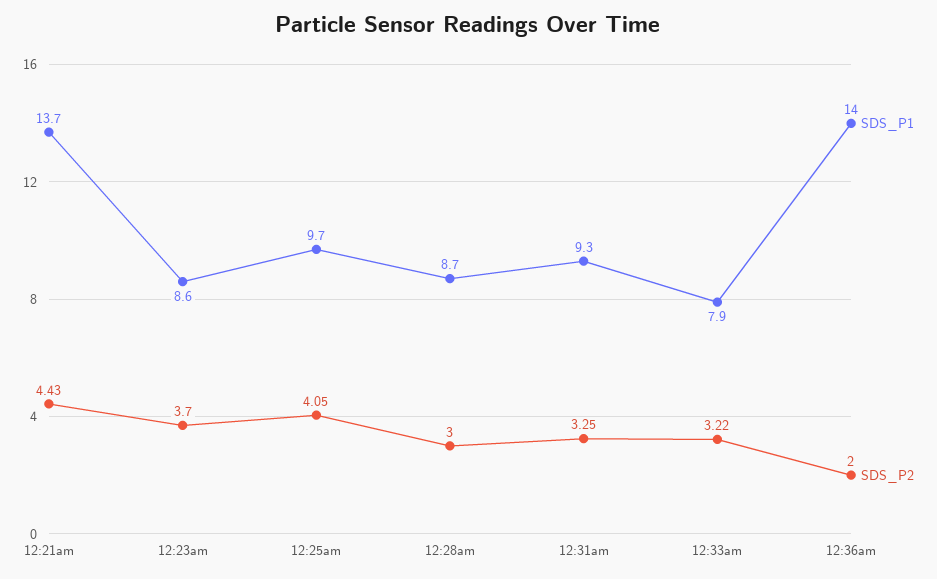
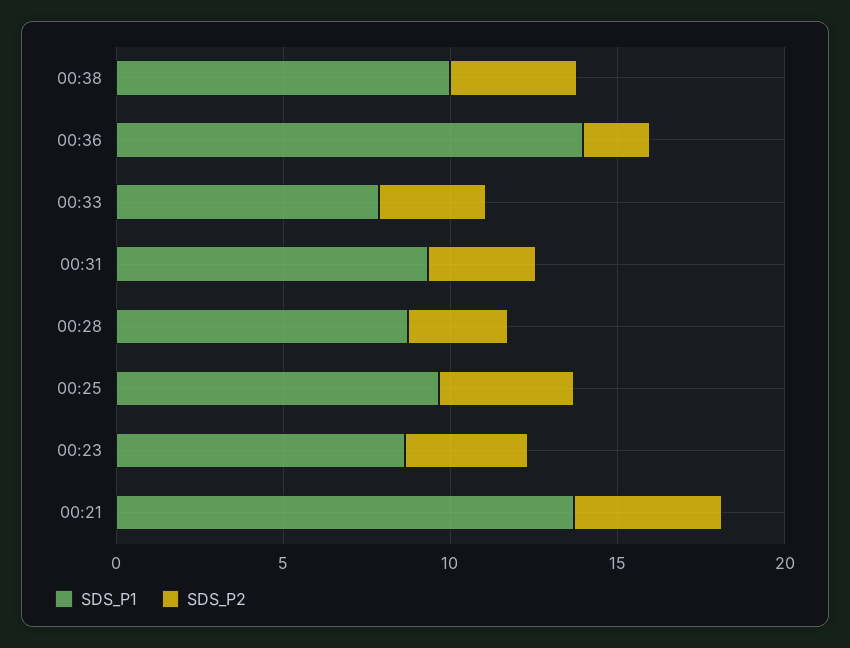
SDS_P1, 00:38: none -> 10
SDS_P2, 00:38: none -> 4

